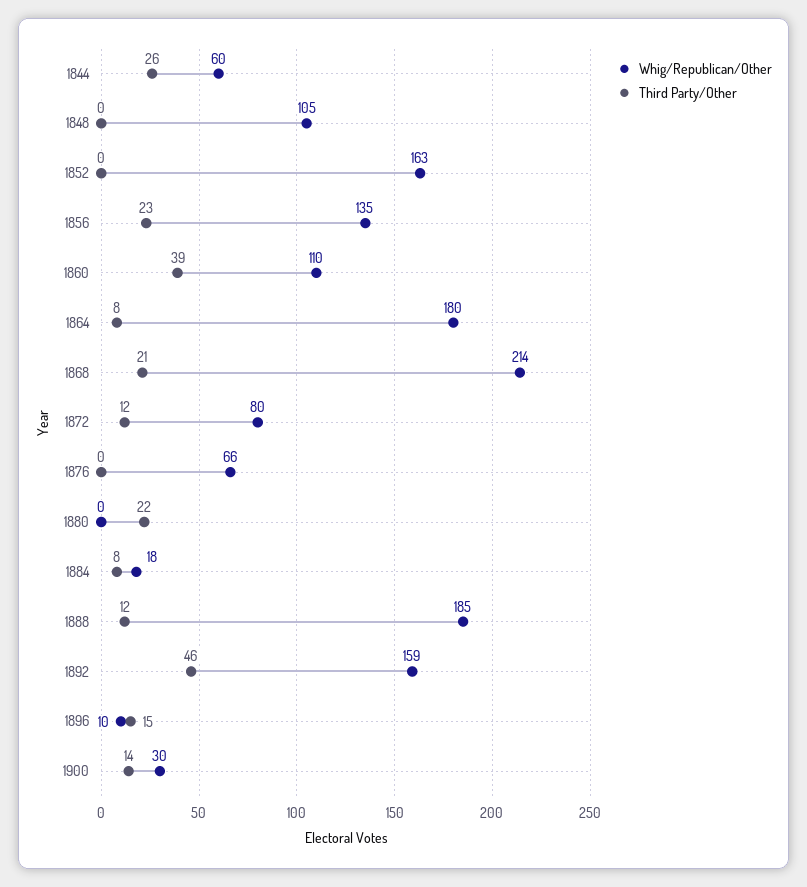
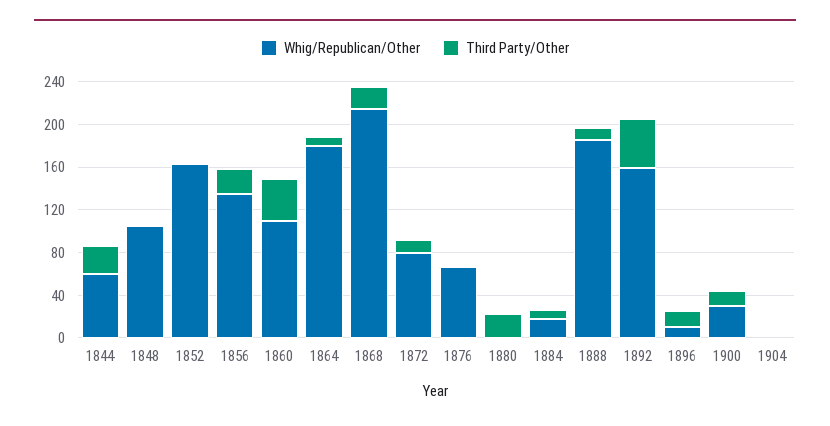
Whig/Republican/Other, 1904: none -> 0
Third Party/Other, 1904: none -> 0

